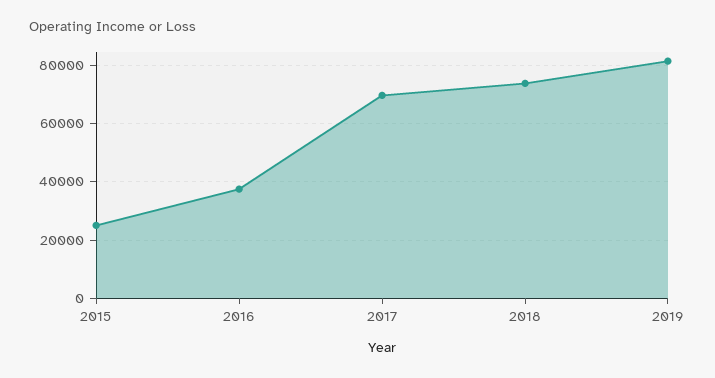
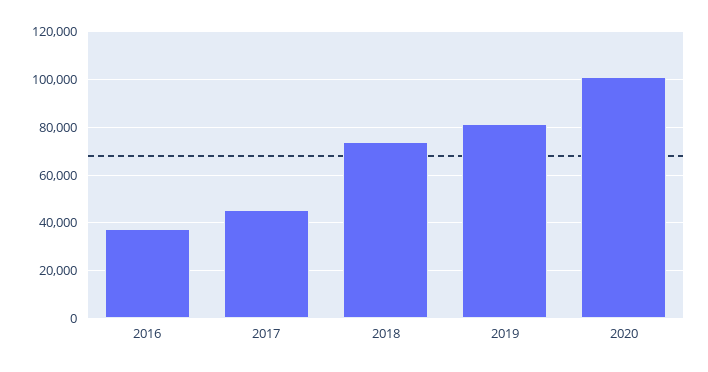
2015: 25000 -> none
2017: 70000 -> 45000
2020: none -> 100000

